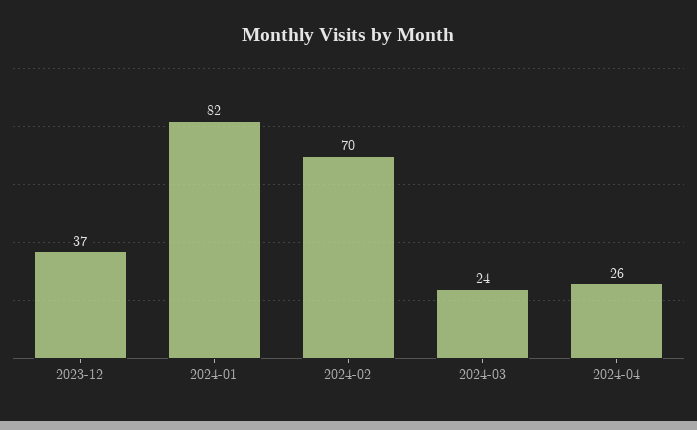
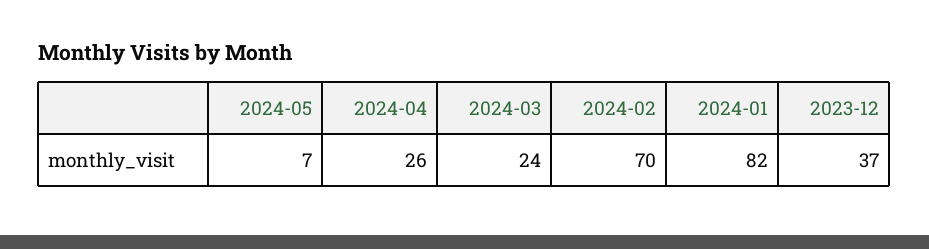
2024-05: none -> 7

